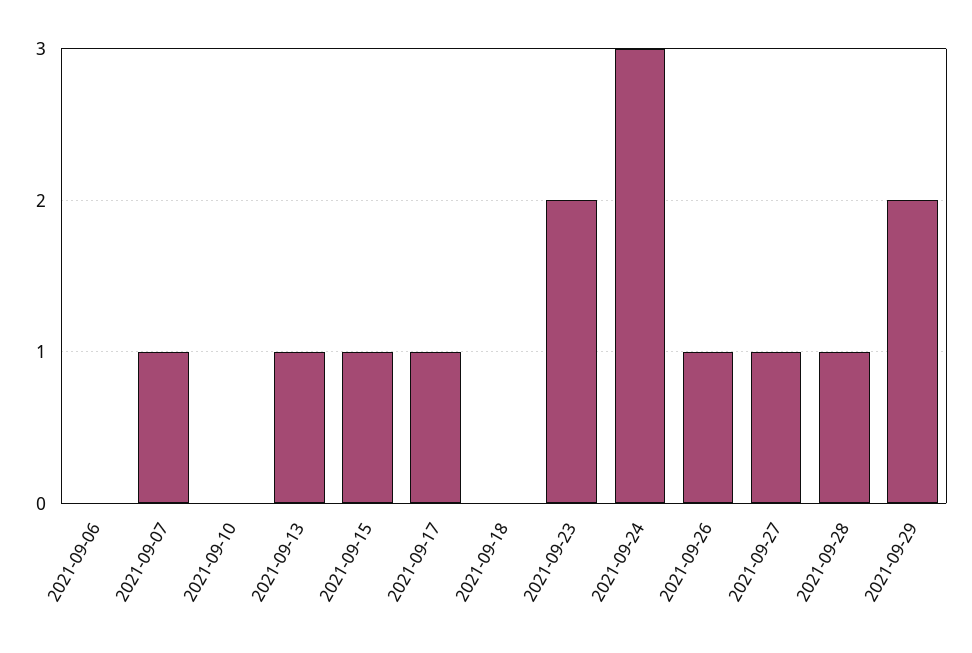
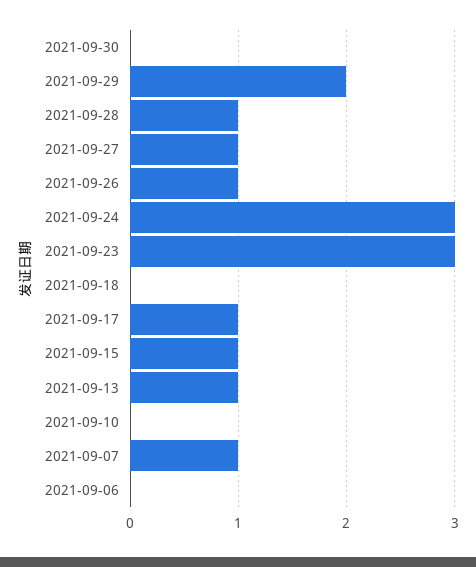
2021-09-23: 2 -> 3
2021-09-30: none -> 0

